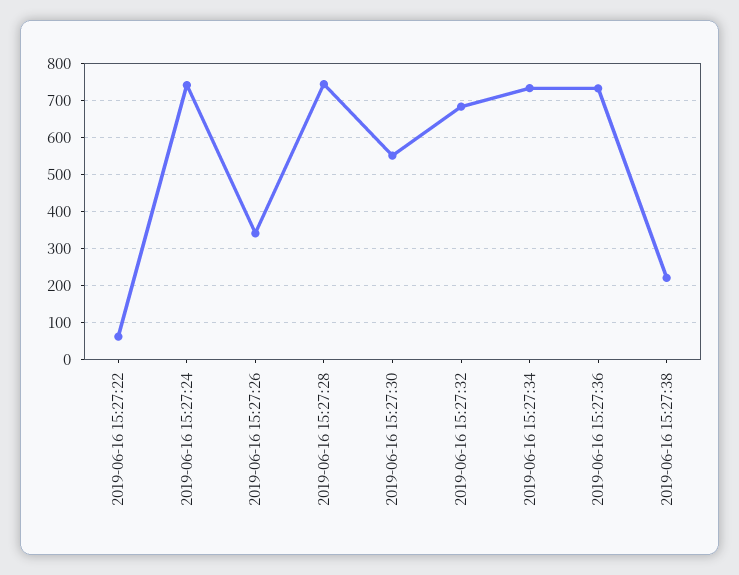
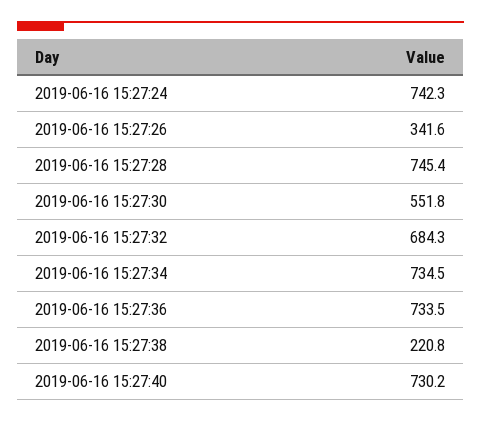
2019-06-16 15:27:22: 60 -> none
2019-06-16 15:27:40: none -> 730.2

